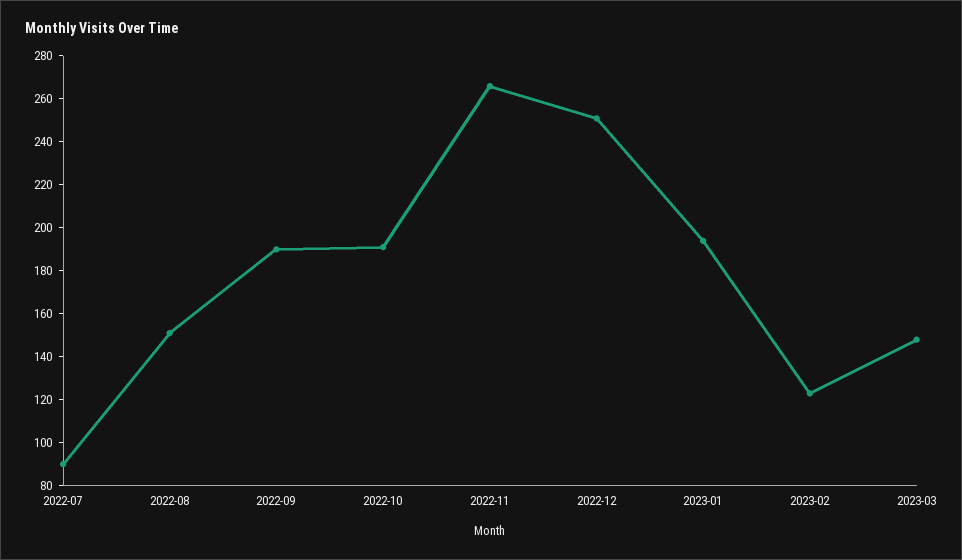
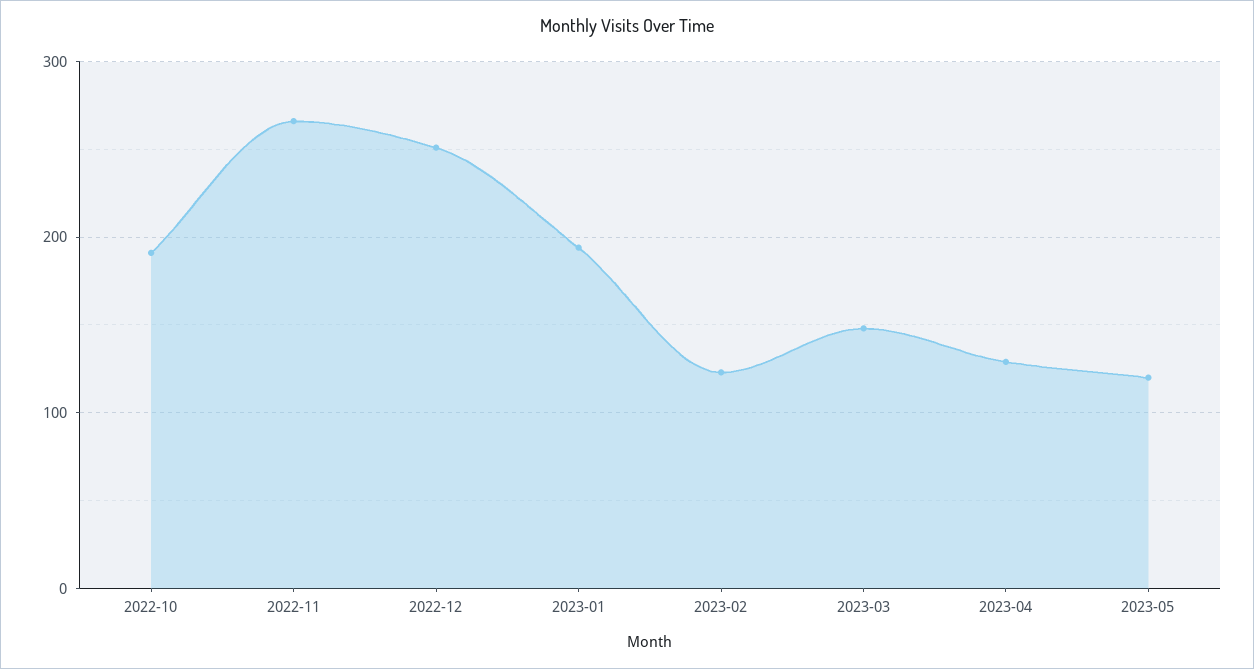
2022-07: 90 -> none
2022-08: 150 -> none
2022-09: 190 -> none
2023-04: none -> 130
2023-05: none -> 120

